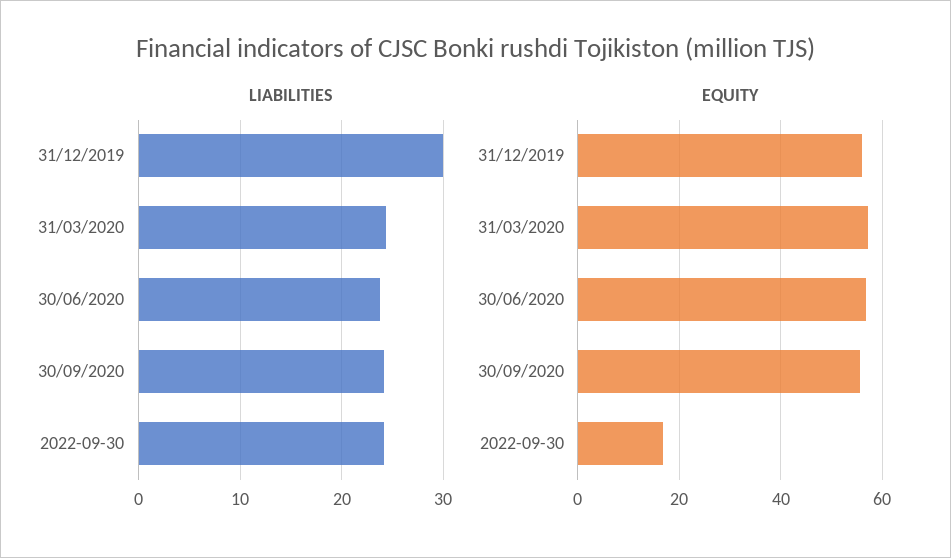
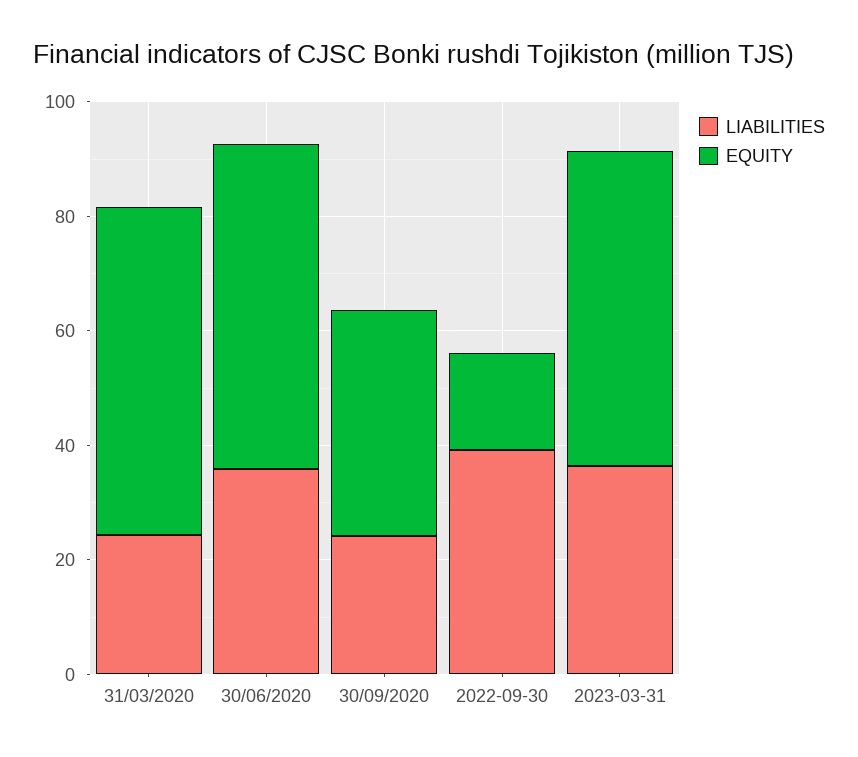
LIABILITIES, 31/12/2019: 30 -> none
LIABILITIES, 30/06/2020: 24 -> 35
LIABILITIES, 2022-09-30: 24 -> 40
EQUITY, 31/12/2019: 56 -> none
EQUITY, 30/09/2020: 56 -> 40
LIABILITIES, 2023-03-31: none -> 35
EQUITY, 2023-03-31: none -> 55

